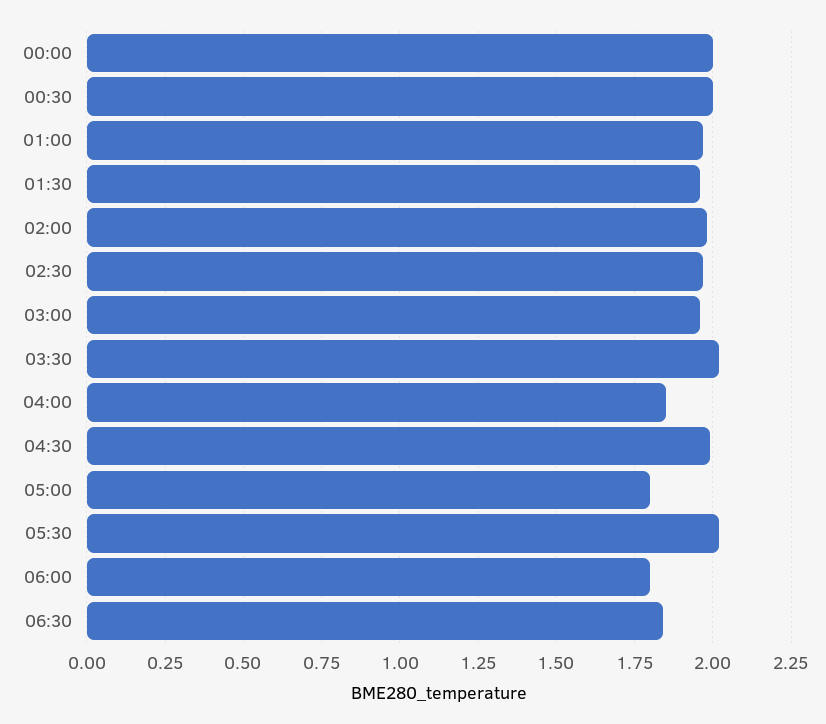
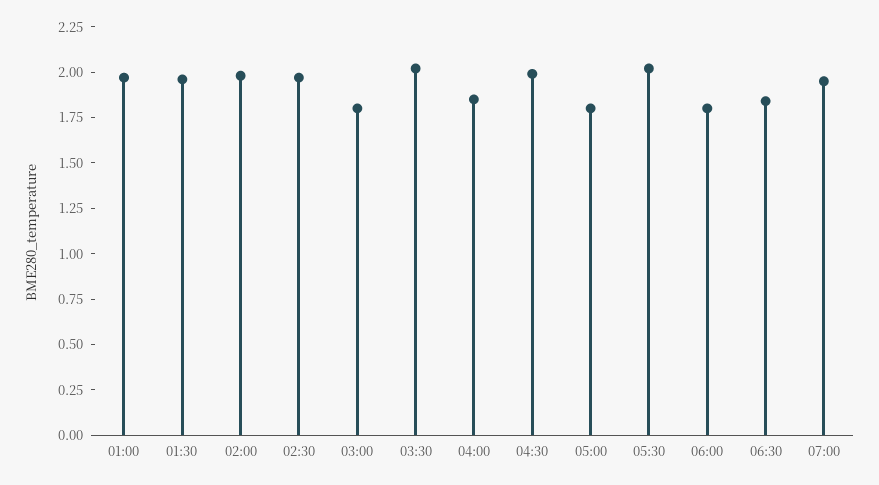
00:00: 2 -> none
00:30: 2 -> none
03:00: 1.95 -> 1.8
07:00: none -> 1.95

